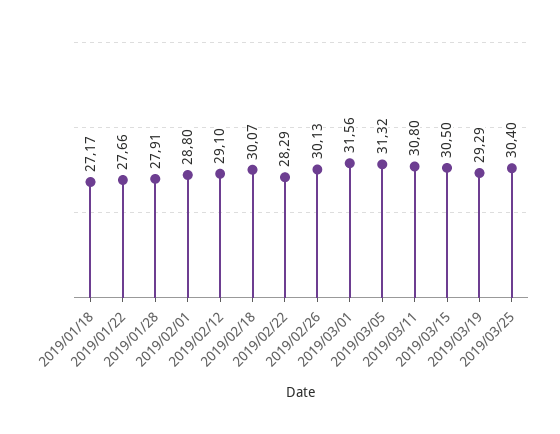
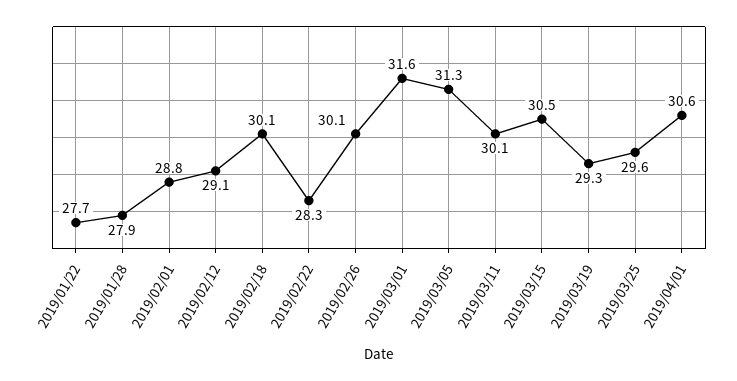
2019/01/18: 27.17 -> none
2019/03/11: 30.8 -> 30.1
2019/03/25: 30.4 -> 29.6
2019/04/01: none -> 30.6

